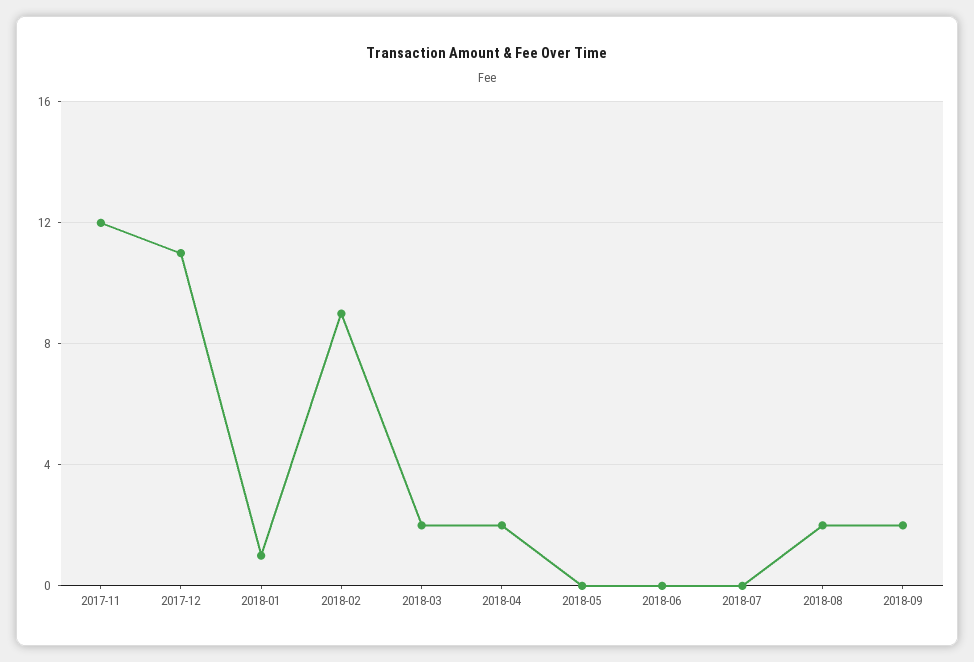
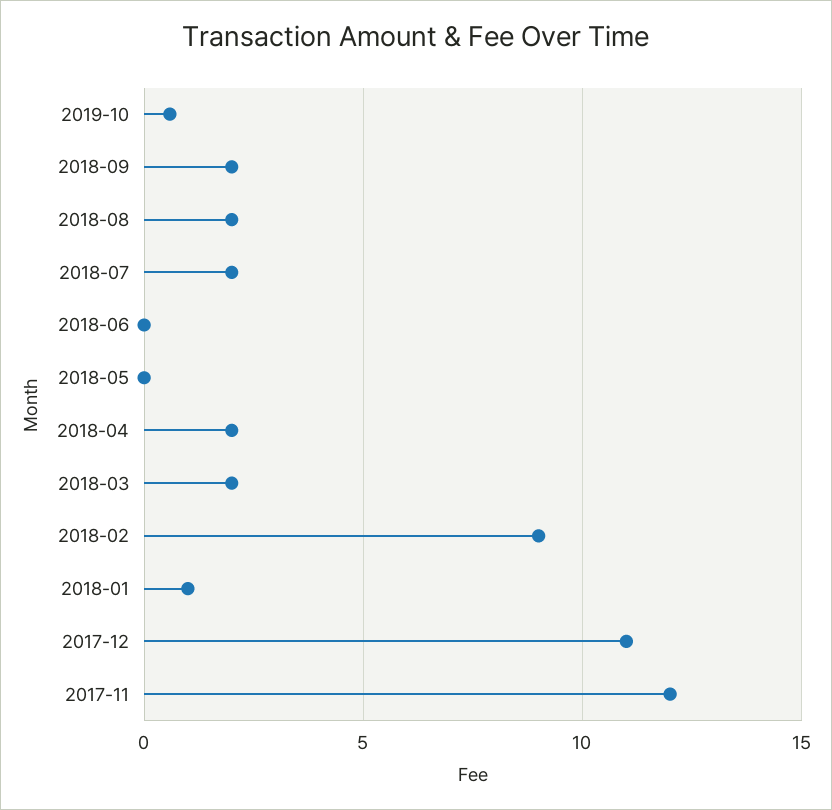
2018-07: 0 -> 2
2019-10: none -> 0.5

